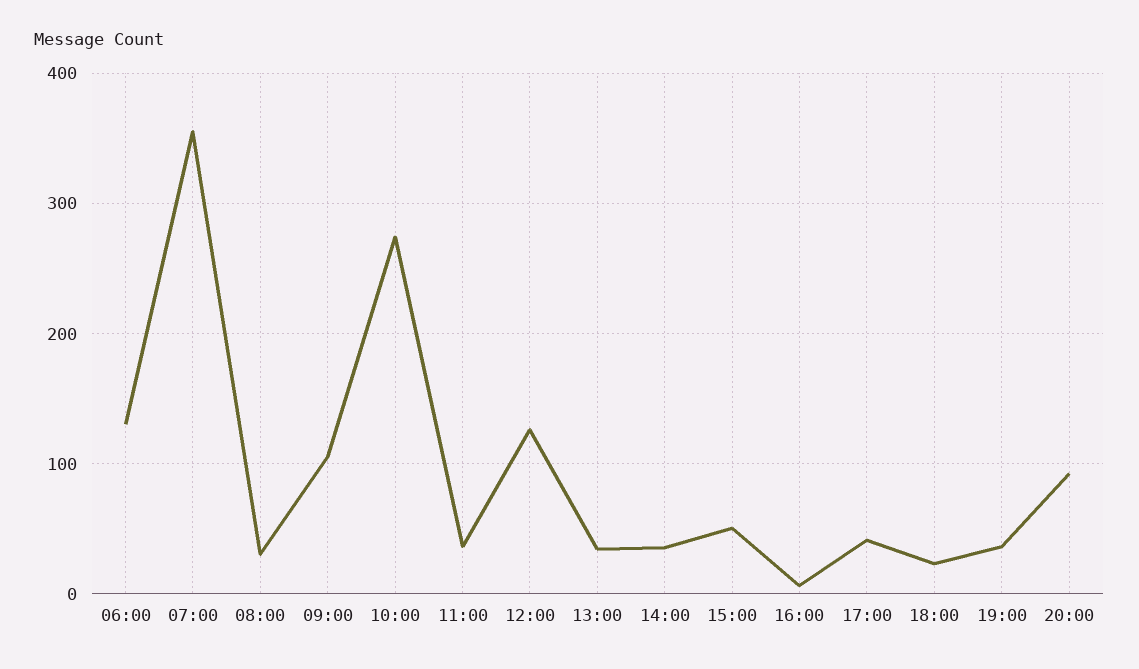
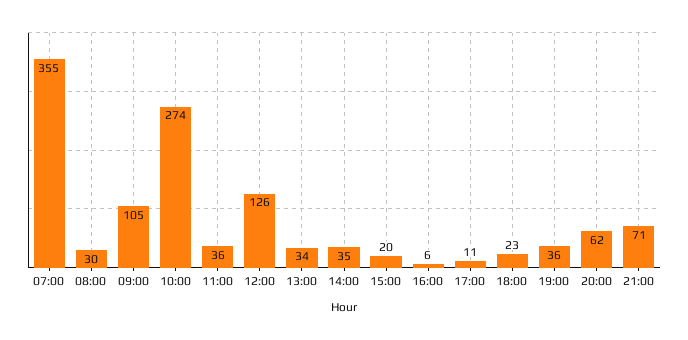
06:00: 130 -> none
15:00: 50 -> 20
17:00: 40 -> 11
20:00: 90 -> 62
21:00: none -> 71

